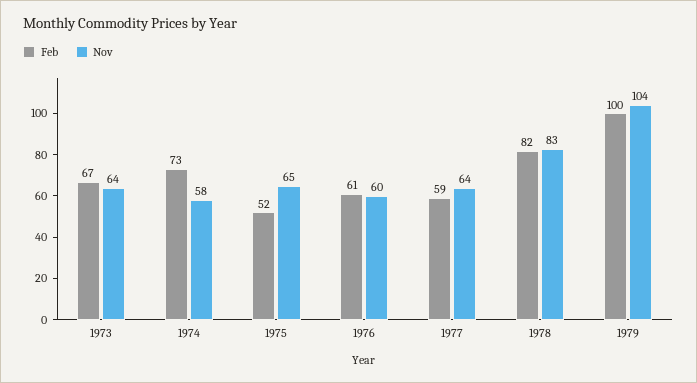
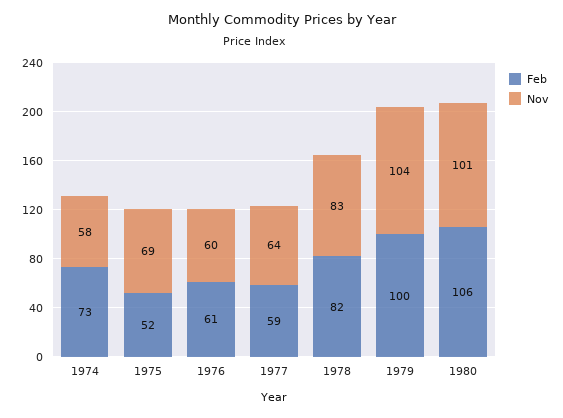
Feb, 1973: 67 -> none
Nov, 1973: 64 -> none
Nov, 1975: 65 -> 69
Feb, 1980: none -> 106
Nov, 1980: none -> 101

